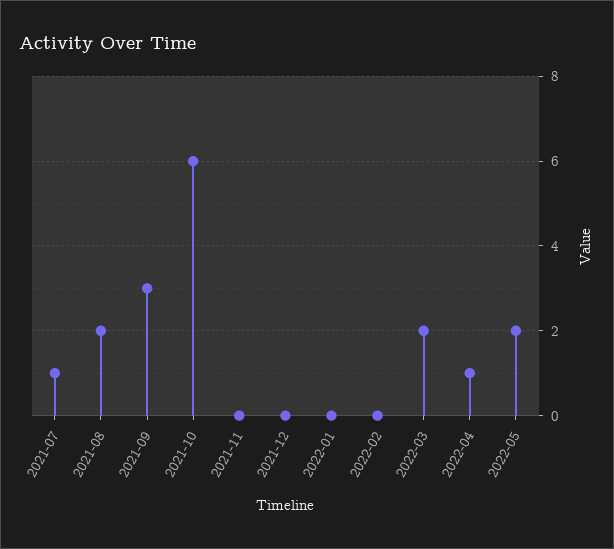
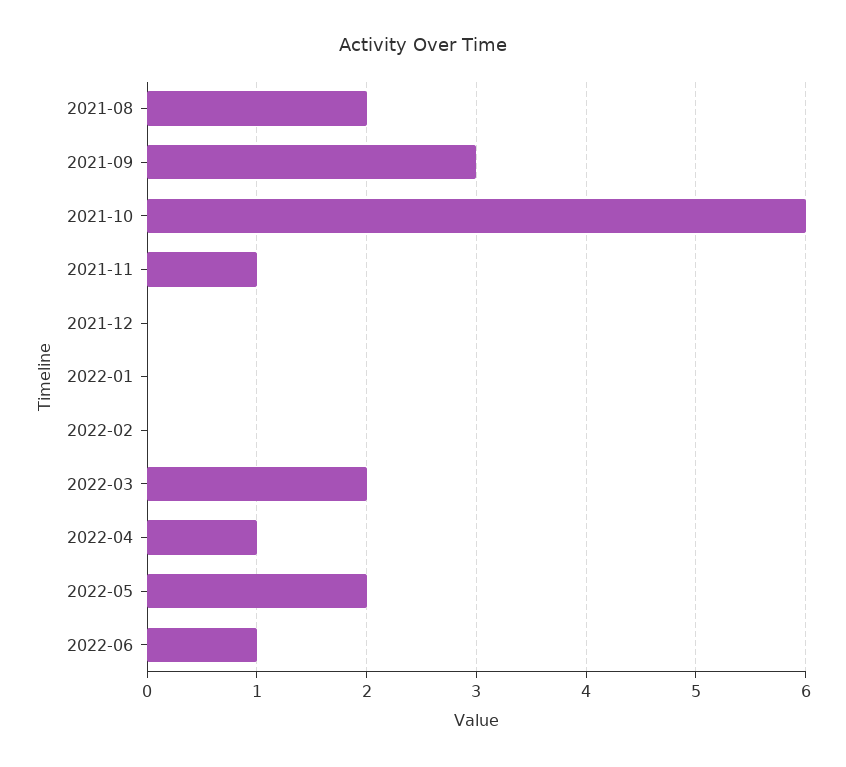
2021-07: 1 -> none
2021-11: 0 -> 1
2022-06: none -> 1

